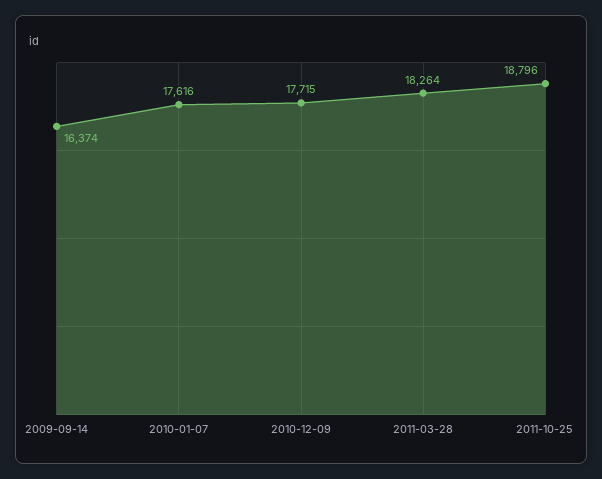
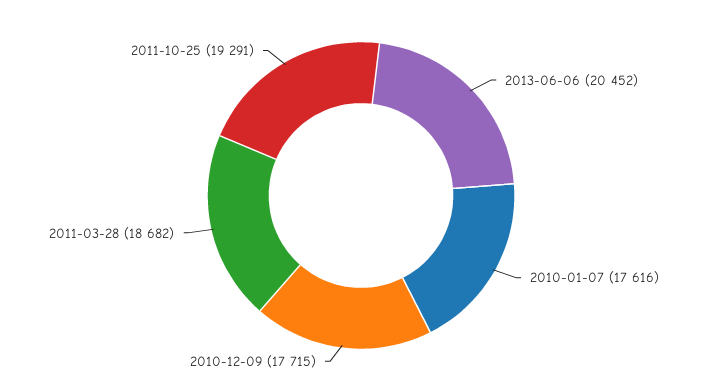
2009-09-14: 16374 -> none
2011-03-28: 18264 -> 18682
2011-10-25: 18796 -> 19291
2013-06-06: none -> 20452

